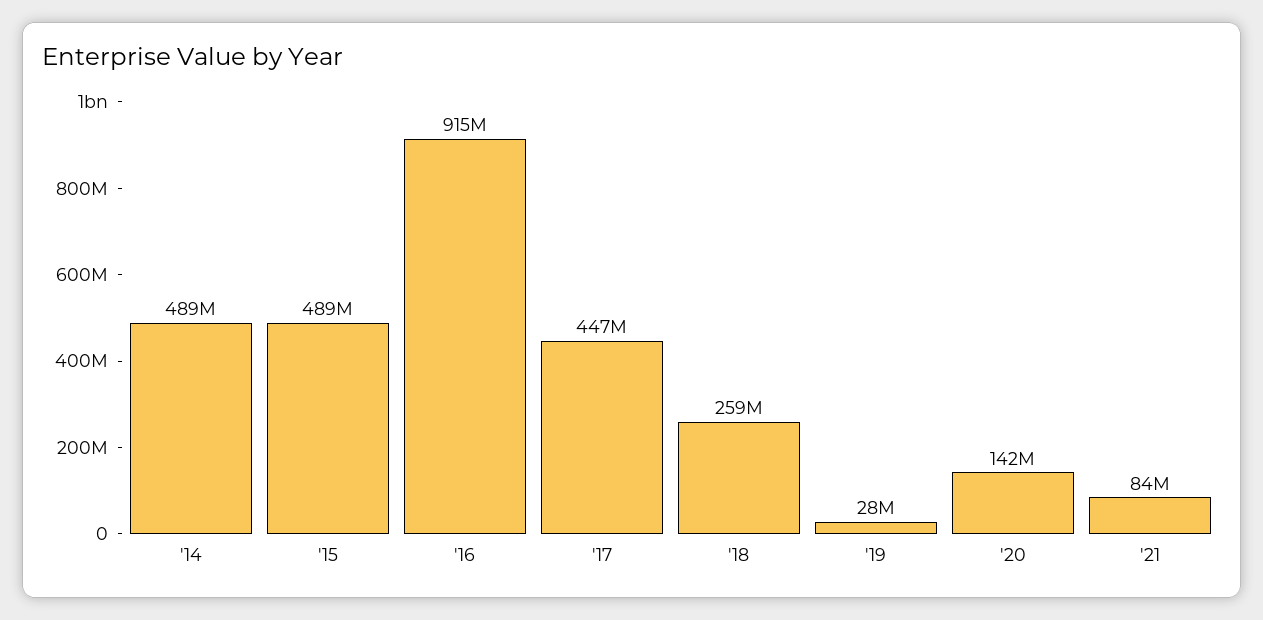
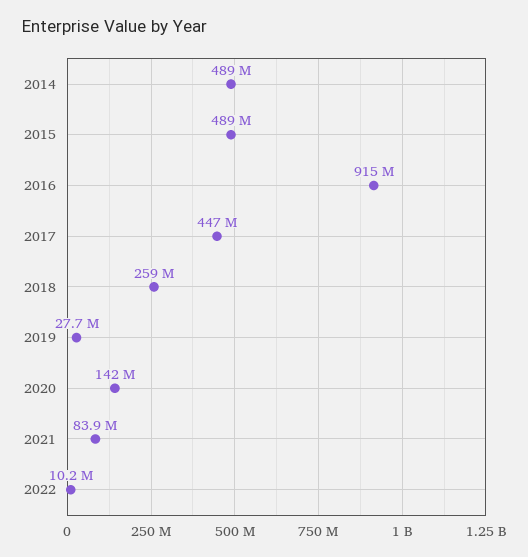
2022: none -> 10200000

